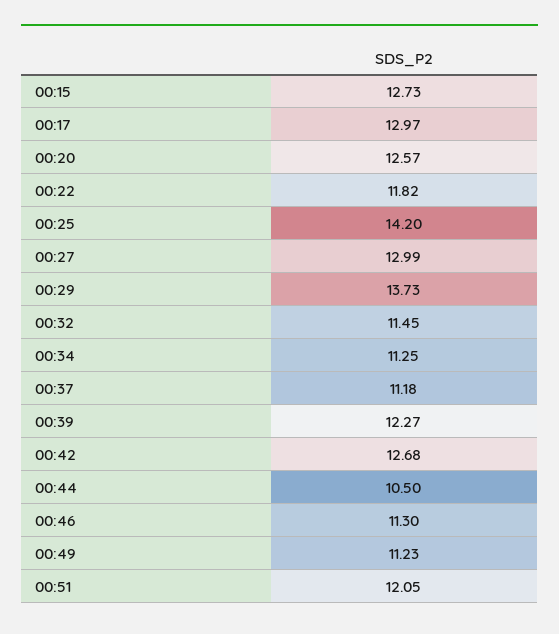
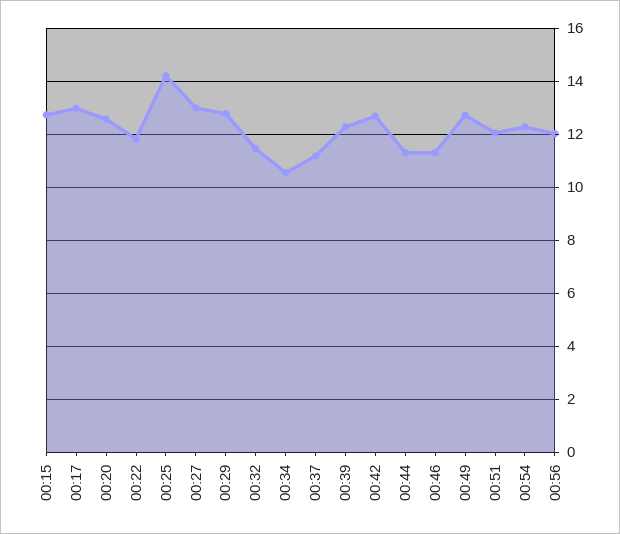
00:29: 13.73 -> 12.75
00:34: 11.25 -> 10.5
00:44: 10.5 -> 11.25
00:49: 11.23 -> 12.75
00:54: none -> 12.25
00:56: none -> 12

